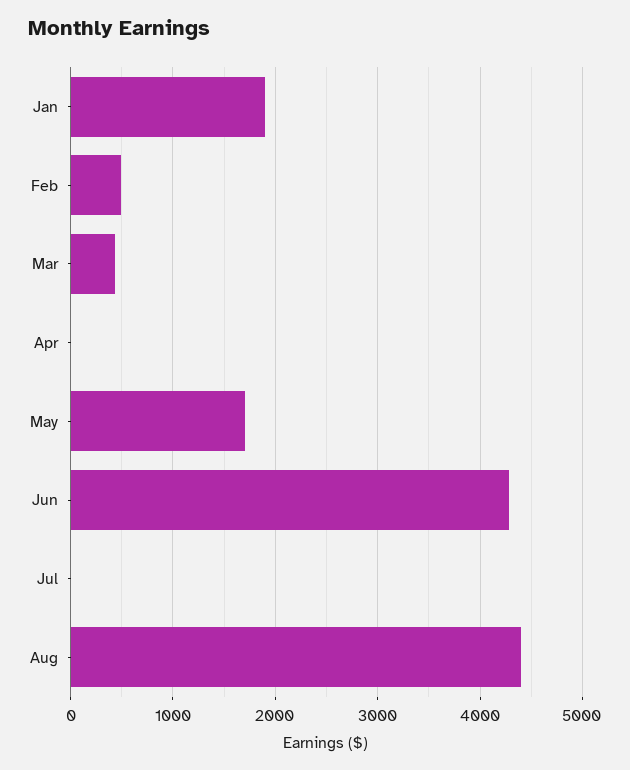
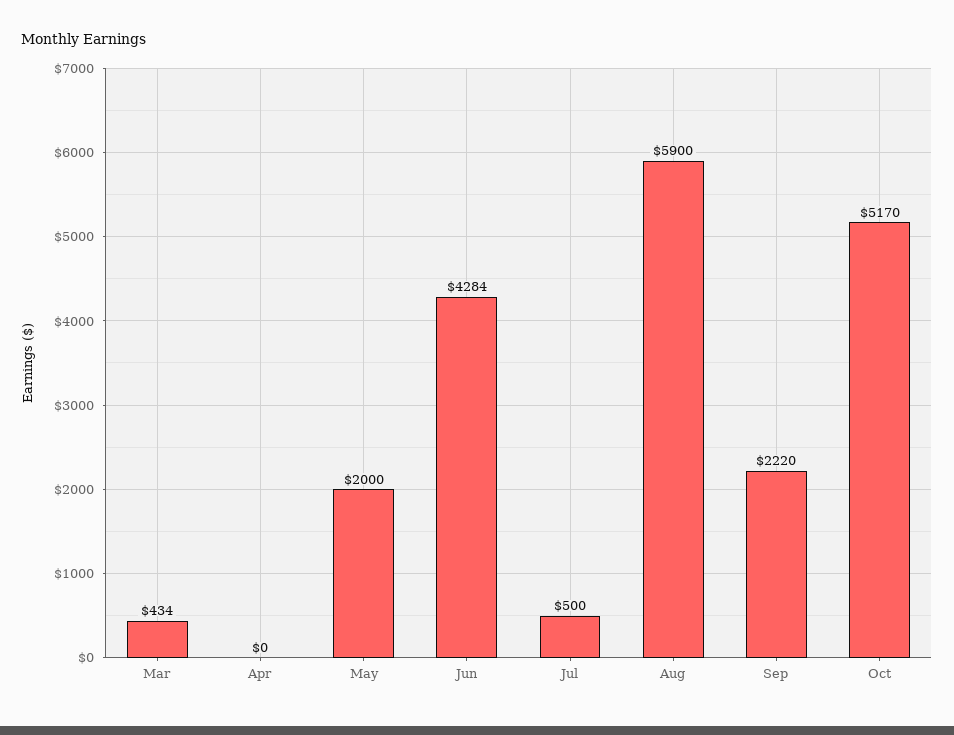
Jan: 1900 -> none
Feb: 500 -> none
May: 1700 -> 2000
Jul: 0 -> 500
Aug: 4400 -> 5900
Sep: none -> 2220
Oct: none -> 5170

